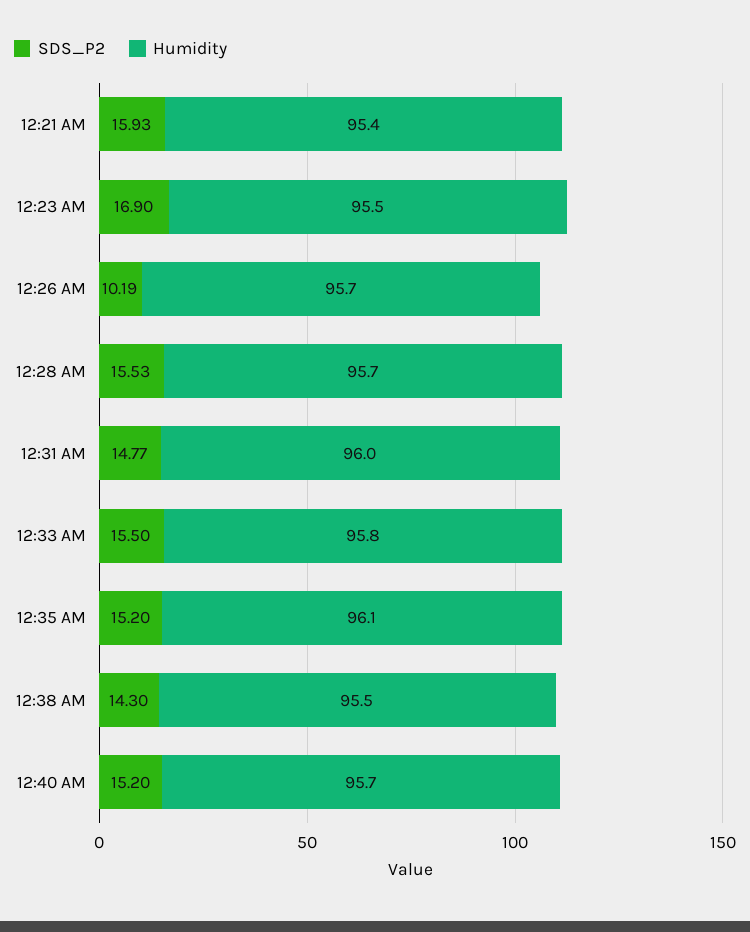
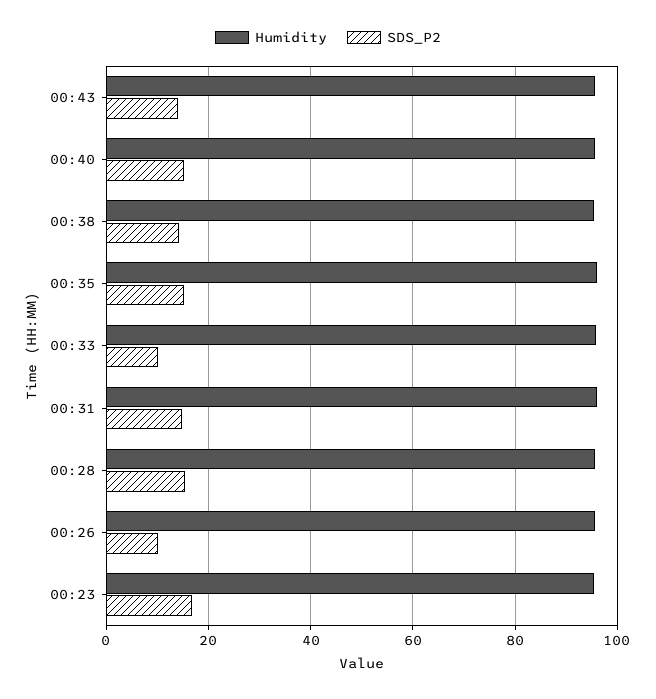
SDS_P2, 12:21 AM: 15.93 -> none
Humidity, 12:21 AM: 95.4 -> none
SDS_P2, 12:33 AM: 15.5 -> 10
Humidity, 00:43: none -> 96
SDS_P2, 00:43: none -> 14

